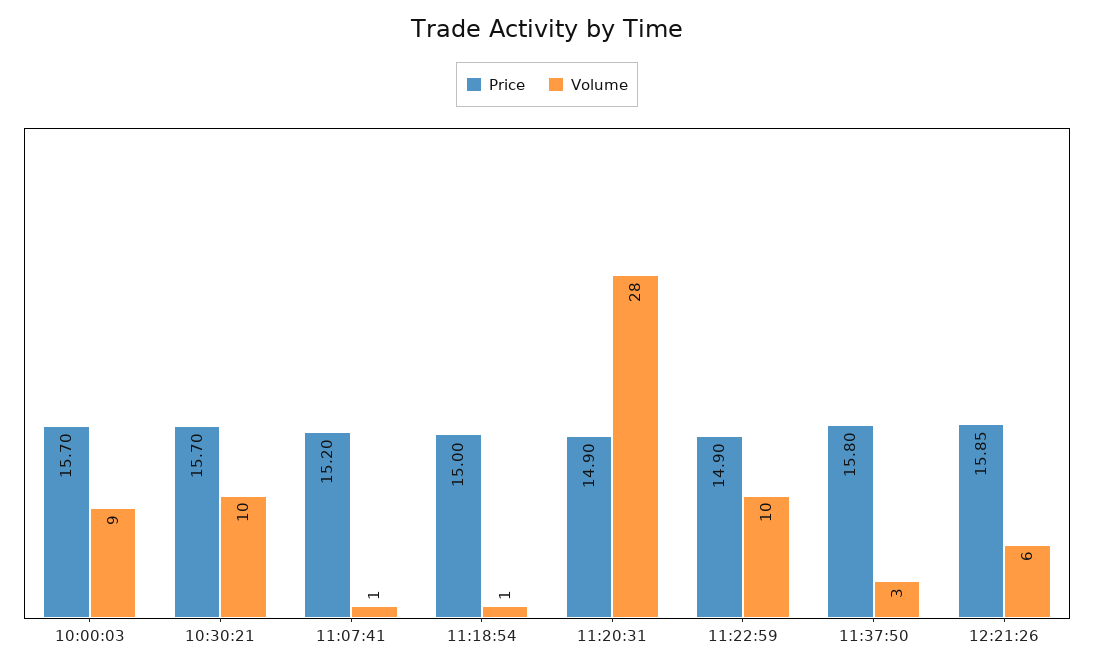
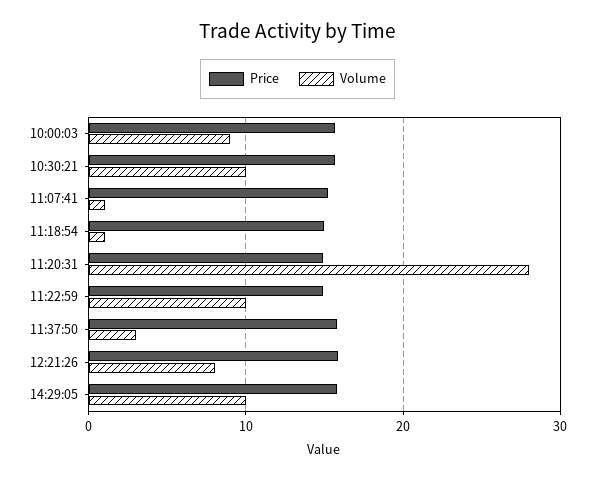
Volume, 12:21:26: 6 -> 8
Price, 14:29:05: none -> 16
Volume, 14:29:05: none -> 10

